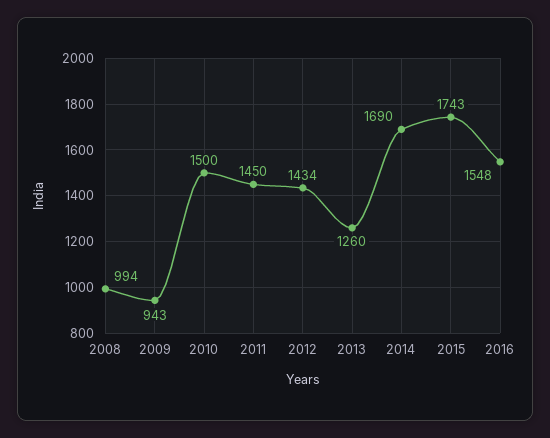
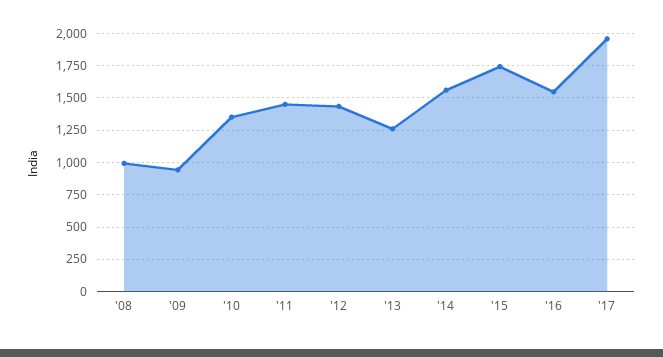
2010: 1500 -> 1350
2014: 1690 -> 1550
'17: none -> 1950

